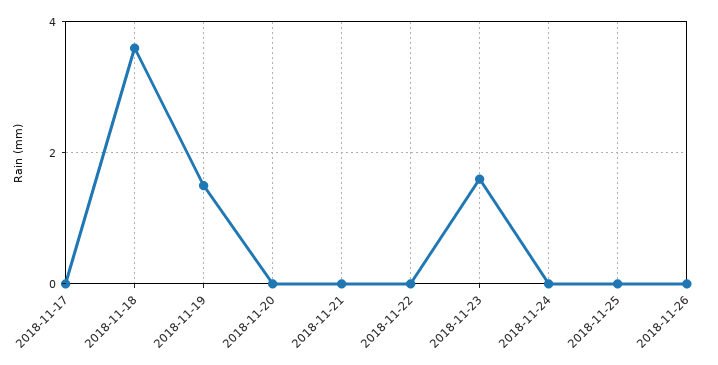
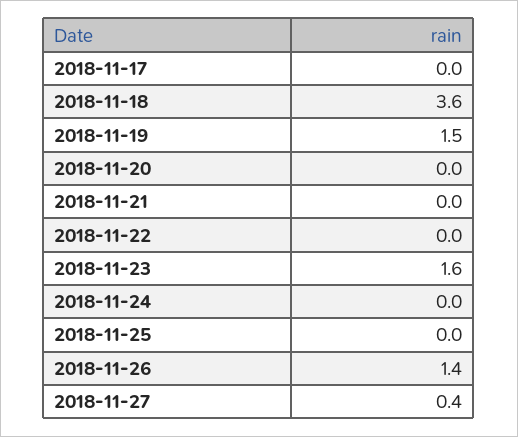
2018-11-26: 0 -> 1.4
2018-11-27: none -> 0.4

